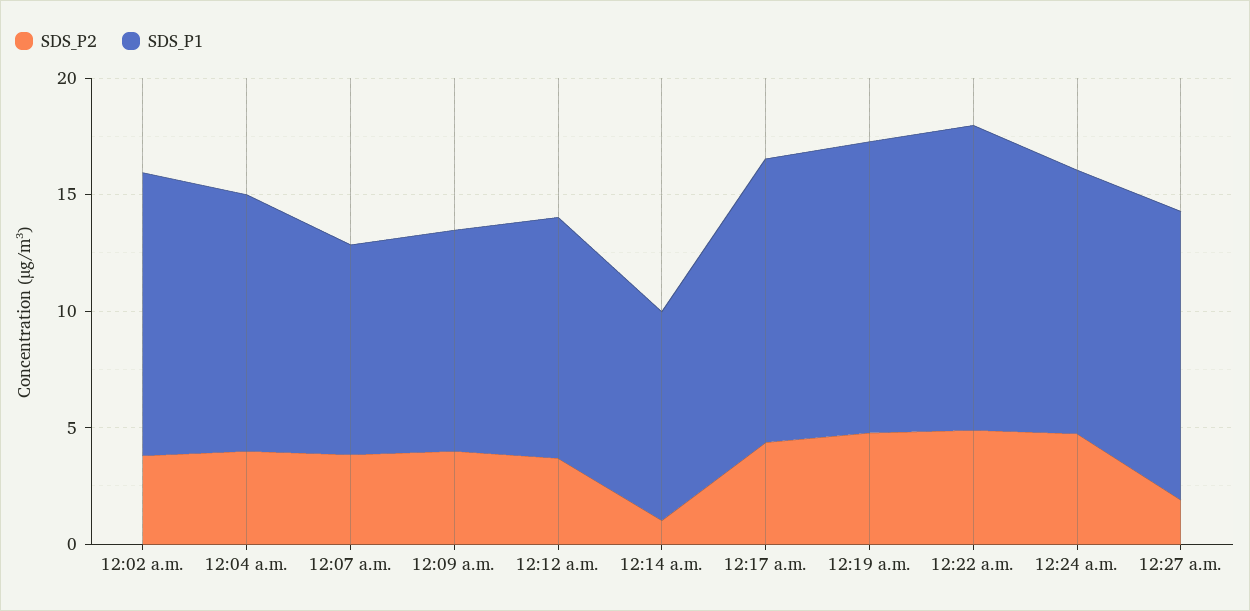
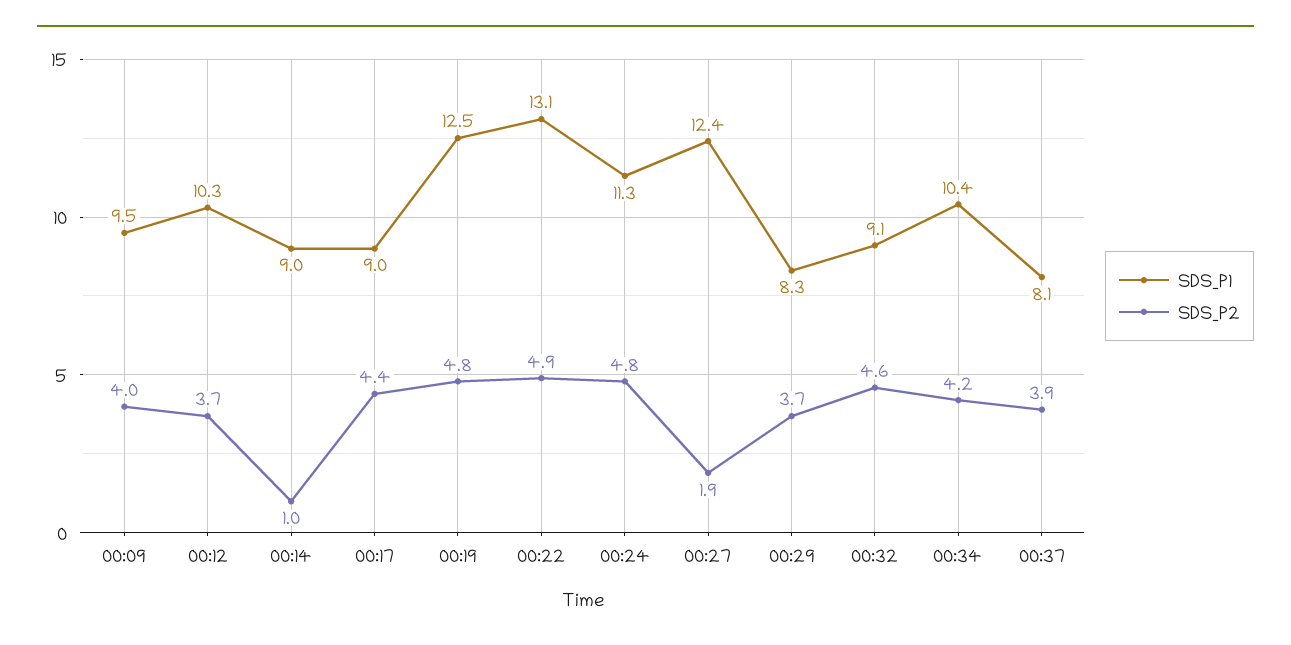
SDS_P2, 12:02 a.m.: 4 -> none
SDS_P1, 12:02 a.m.: 12 -> none
SDS_P2, 12:04 a.m.: 4 -> none
SDS_P1, 12:04 a.m.: 11 -> none
SDS_P2, 12:07 a.m.: 4 -> none
SDS_P1, 12:07 a.m.: 9 -> none
SDS_P1, 12:17 a.m.: 12 -> 9
SDS_P1, 00:29: none -> 8.3
SDS_P2, 00:29: none -> 3.7
SDS_P1, 00:32: none -> 9.1
SDS_P2, 00:32: none -> 4.6
SDS_P1, 00:34: none -> 10.4
SDS_P2, 00:34: none -> 4.2
SDS_P1, 00:37: none -> 8.1
SDS_P2, 00:37: none -> 3.9

